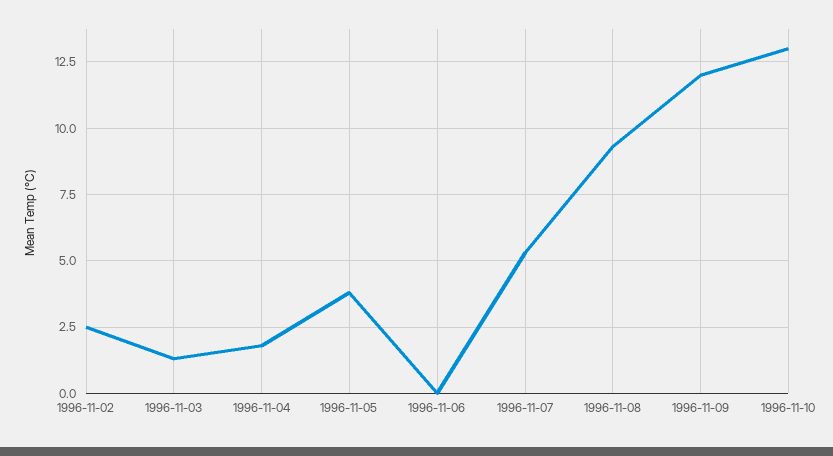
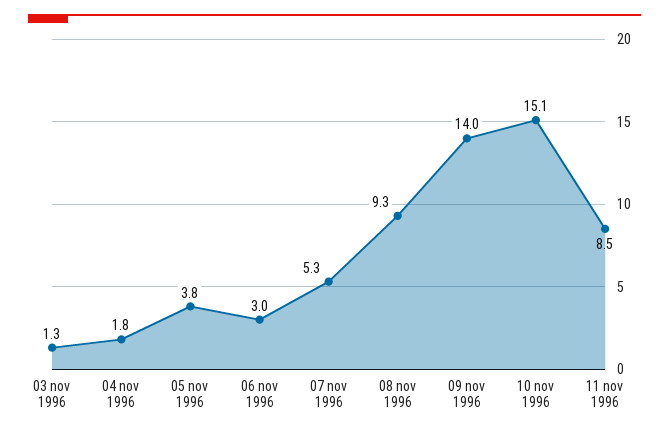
1996-11-02: 2.5 -> none
1996-11-06: 0 -> 3
1996-11-09: 12 -> 14
1996-11-10: 13 -> 15.1
11 nov 1996: none -> 8.5

